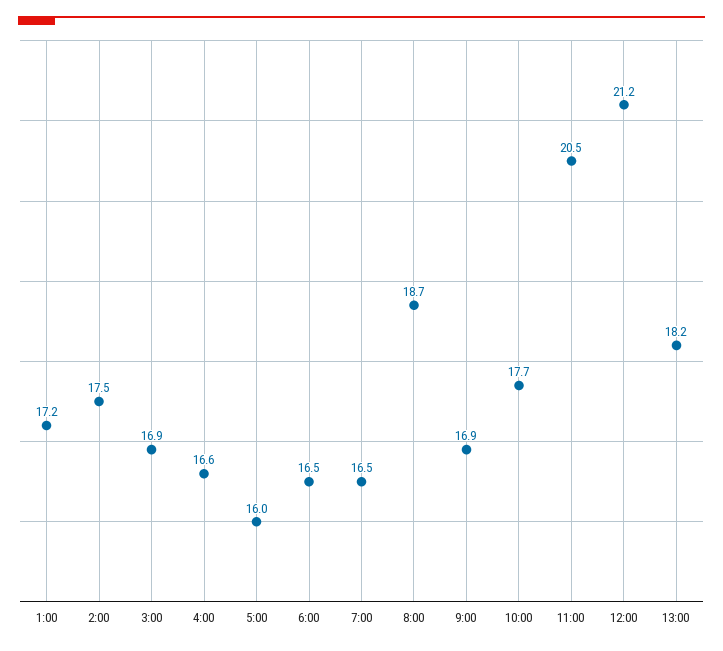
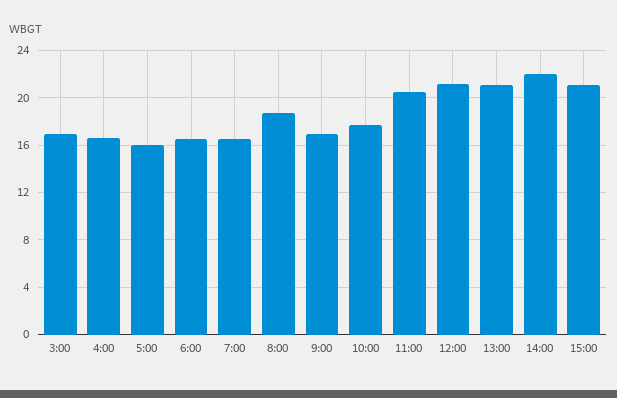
1:00: 17.2 -> none
2:00: 17.5 -> none
13:00: 18.2 -> 21
14:00: none -> 22
15:00: none -> 21

